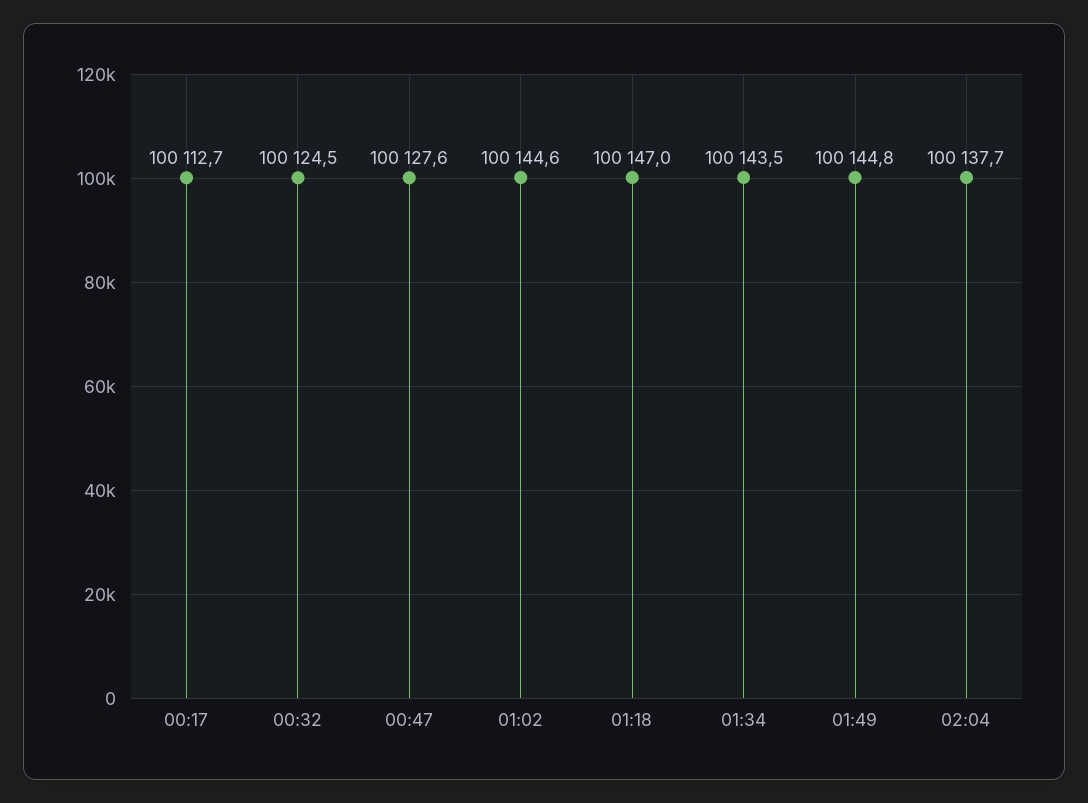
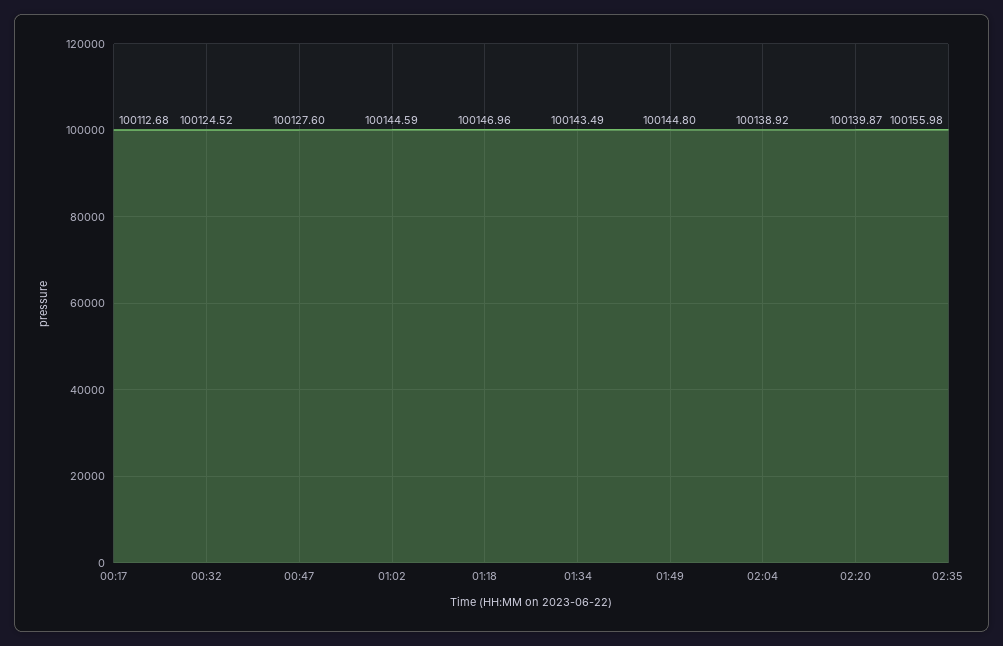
02:04: 100137.7 -> 100138.92
02:20: none -> 100139.87
02:35: none -> 100155.98

